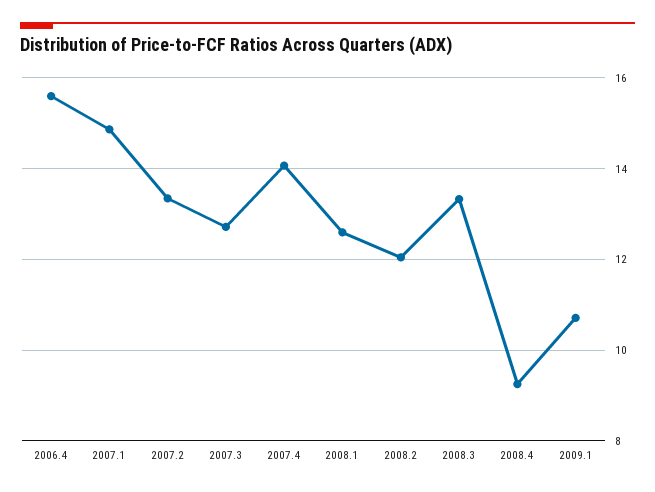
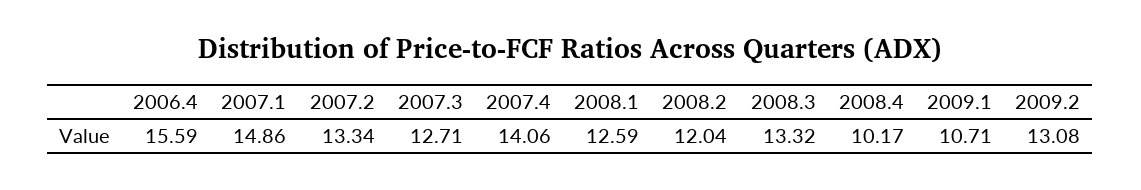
2008.4: 9.2 -> 10.17
2009.2: none -> 13.08

